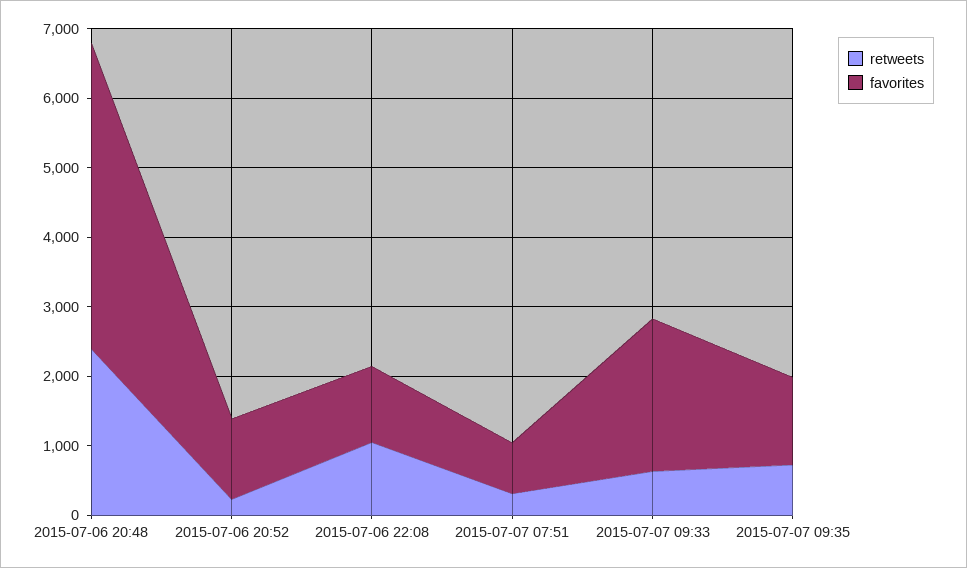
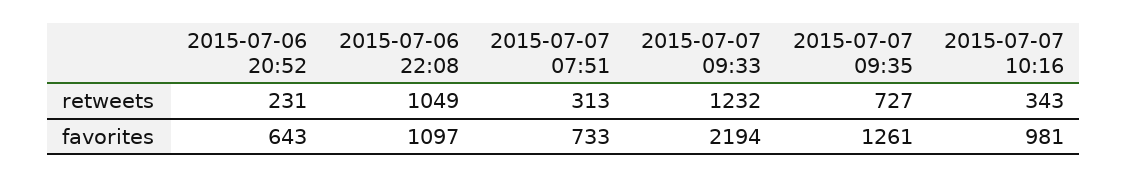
retweets, 2015-07-06 20:48: 2400 -> none
favorites, 2015-07-06 20:48: 4400 -> none
favorites, 2015-07-06 20:52: 1200 -> 643
retweets, 2015-07-07 09:33: 600 -> 1232
retweets, 2015-07-07 10:16: none -> 343
favorites, 2015-07-07 10:16: none -> 981

